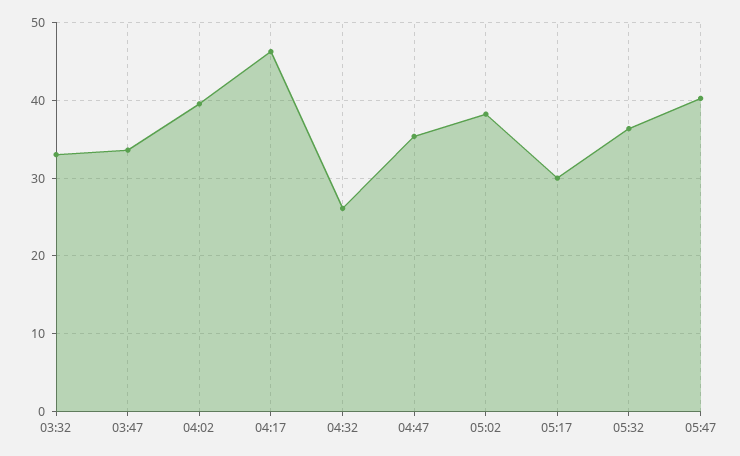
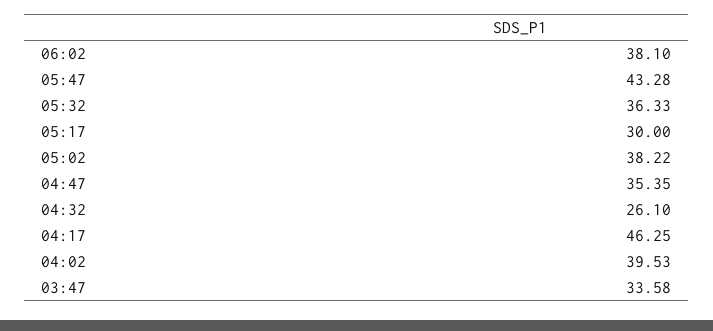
03:32: 33 -> none
05:47: 40 -> 43.28
06:02: none -> 38.1

